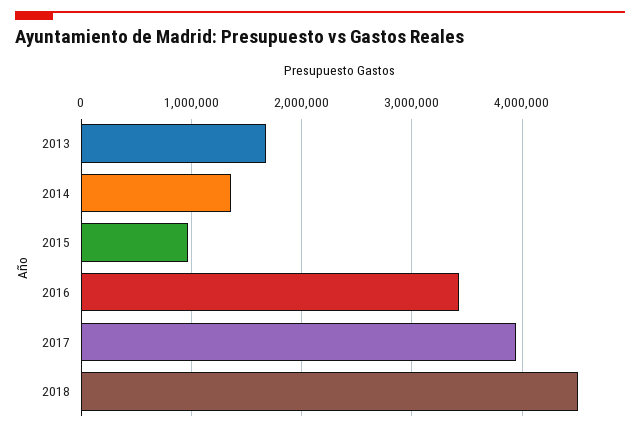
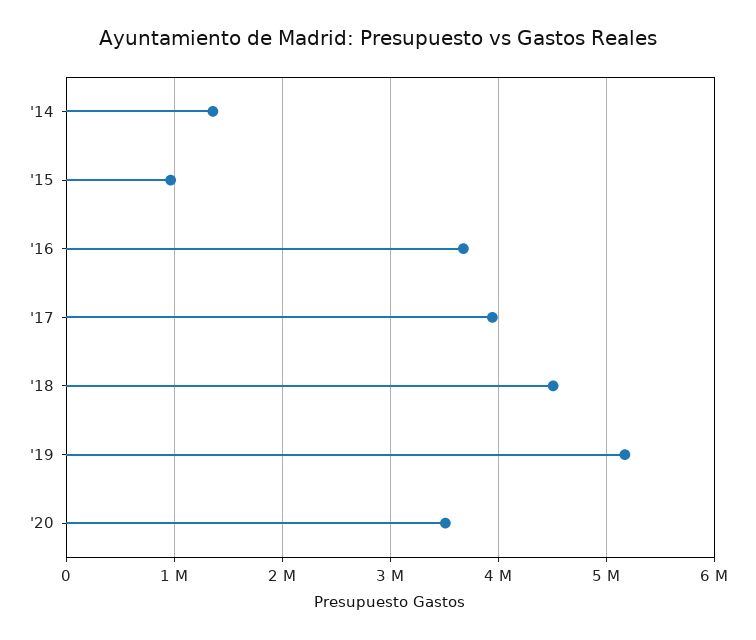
2013: 1700000 -> none
2016: 3400000 -> 3700000
'19: none -> 5200000
'20: none -> 3500000

